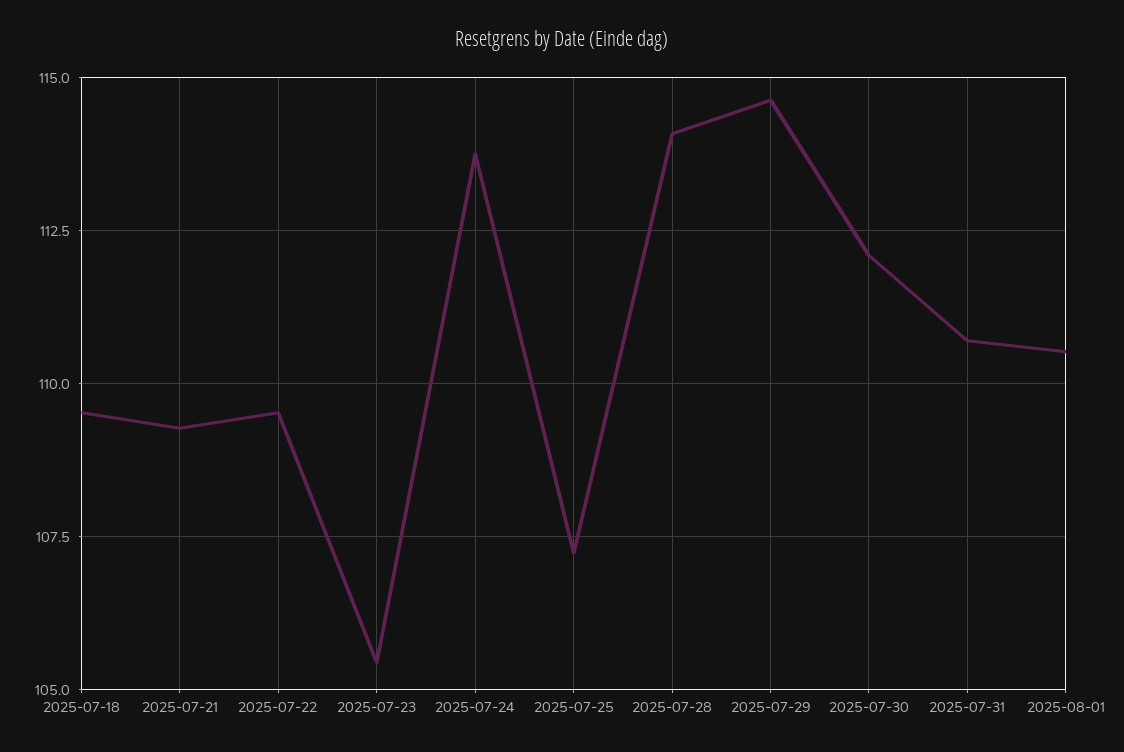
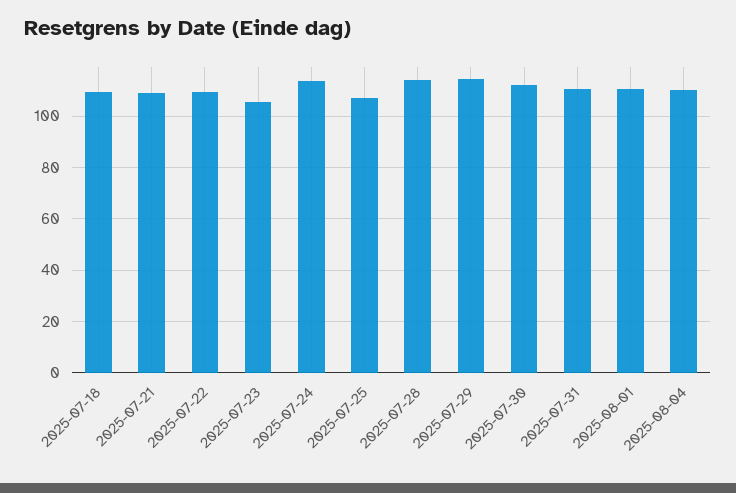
2025-08-04: none -> 110

